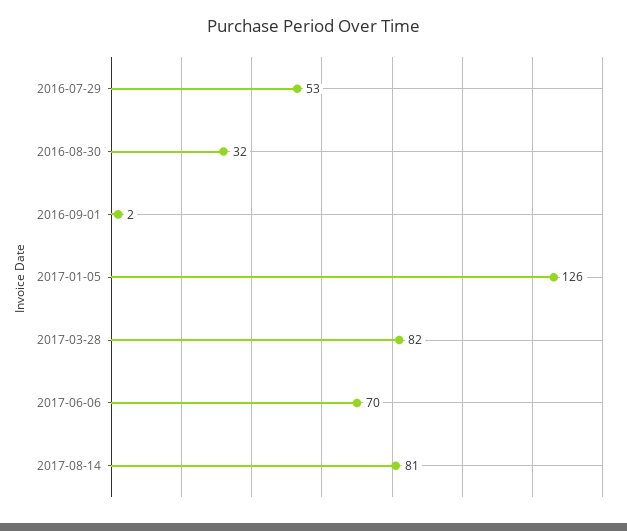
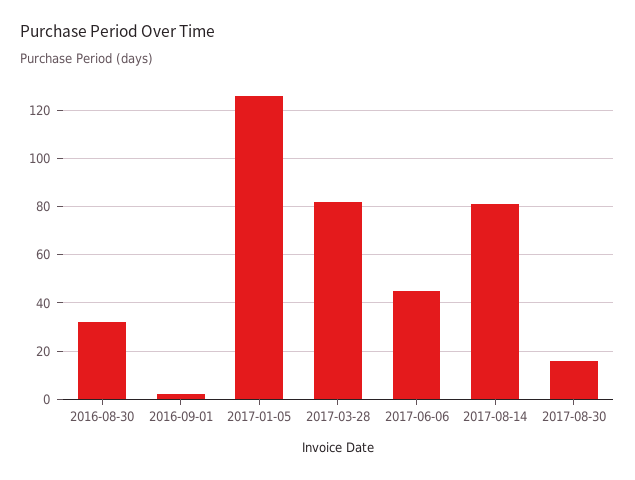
2016-07-29: 53 -> none
2017-06-06: 70 -> 45
2017-08-30: none -> 15

